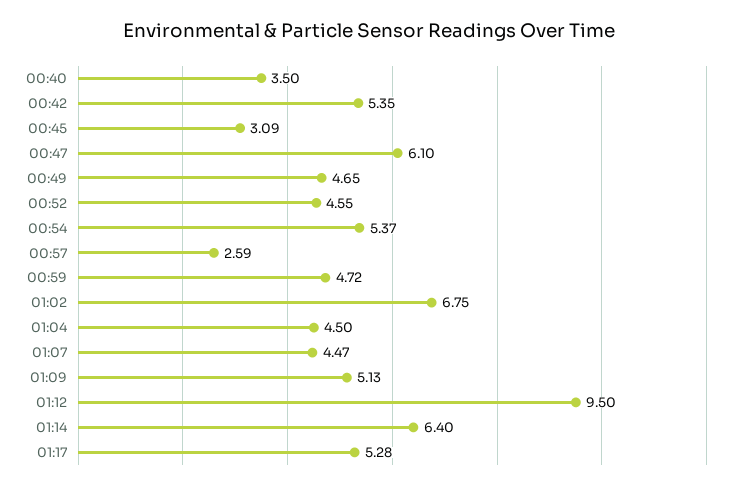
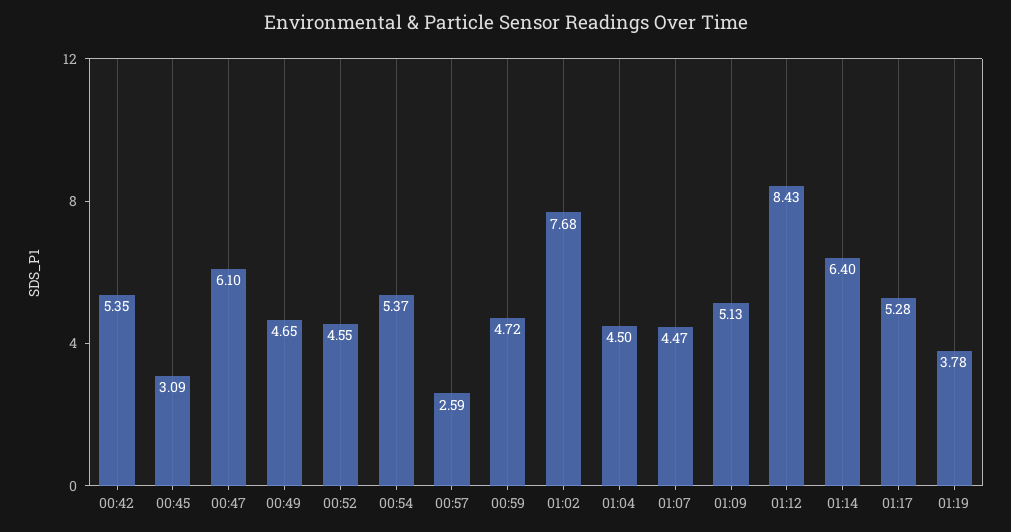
00:40: 3.5 -> none
01:02: 6.75 -> 7.68
01:12: 9.5 -> 8.43
01:19: none -> 3.78

